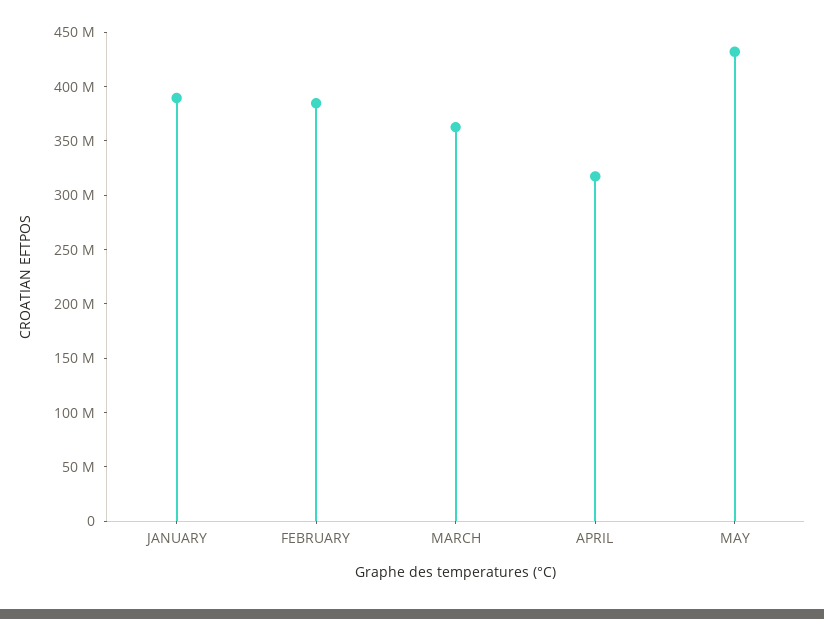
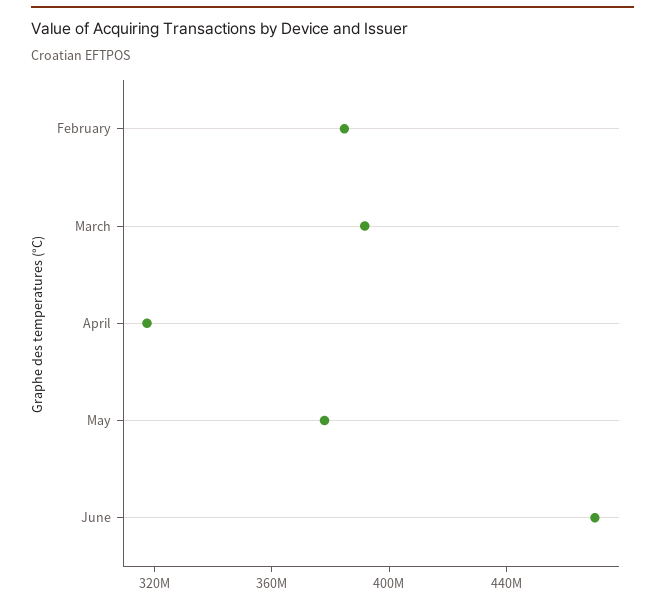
JANUARY: 390000000 -> none
MARCH: 360000000 -> 390000000
MAY: 430000000 -> 380000000
June: none -> 470000000

